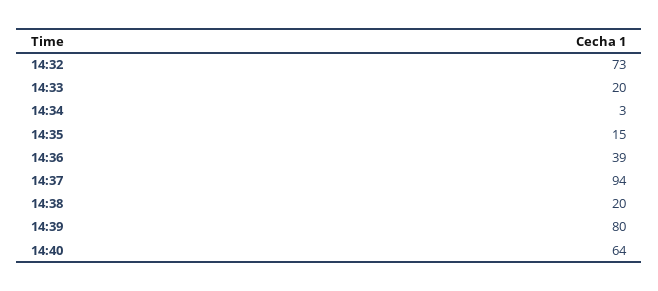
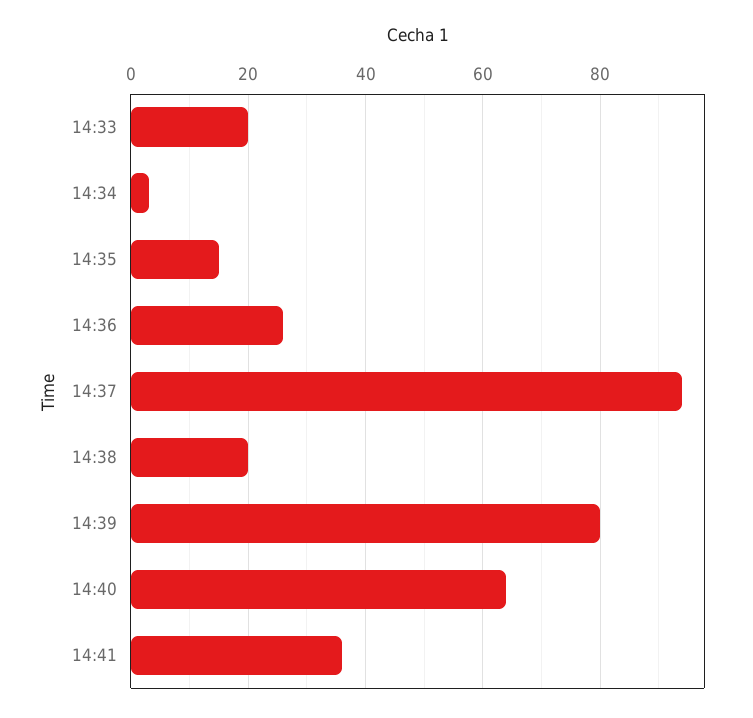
14:32: 73 -> none
14:36: 39 -> 25
14:41: none -> 35

